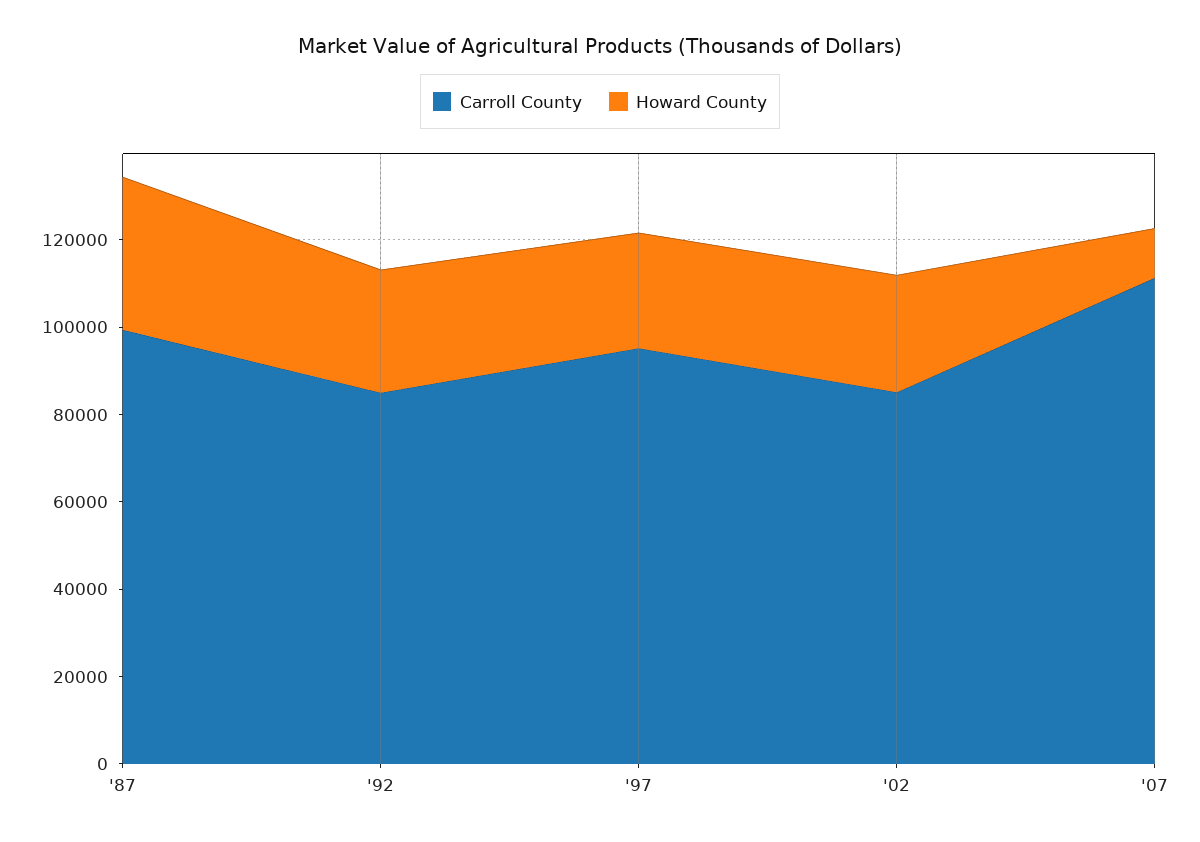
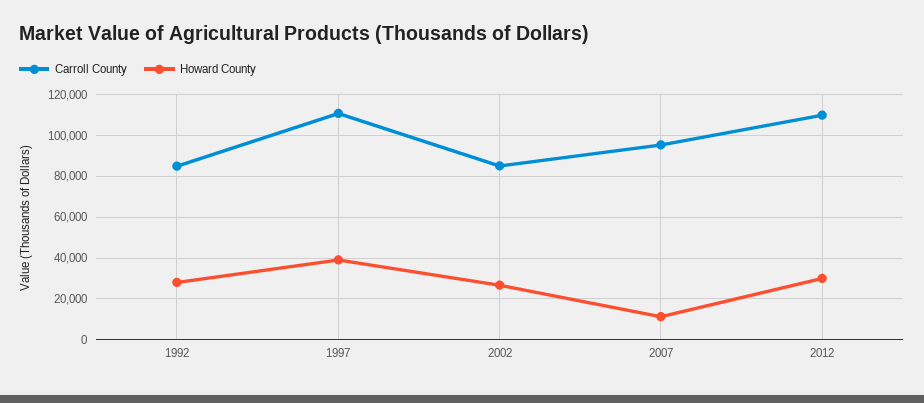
Carroll County, '87: 100000 -> none
Howard County, '87: 35000 -> none
Carroll County, '97: 95000 -> 110000
Howard County, '97: 25000 -> 40000
Carroll County, '07: 110000 -> 95000
Carroll County, 2012: none -> 110000
Howard County, 2012: none -> 30000

